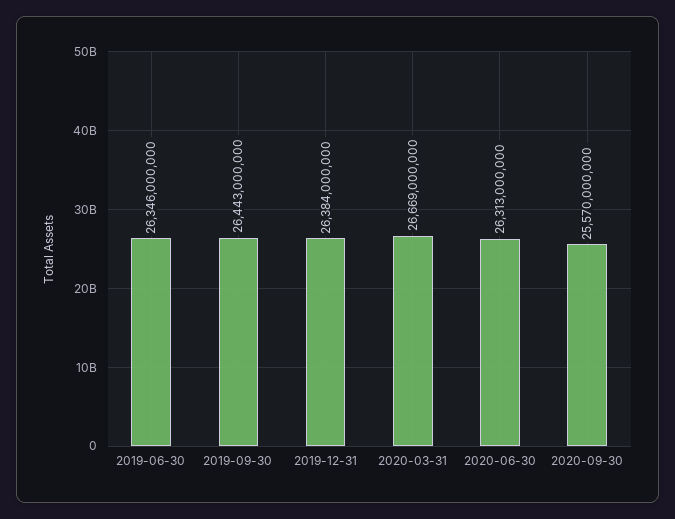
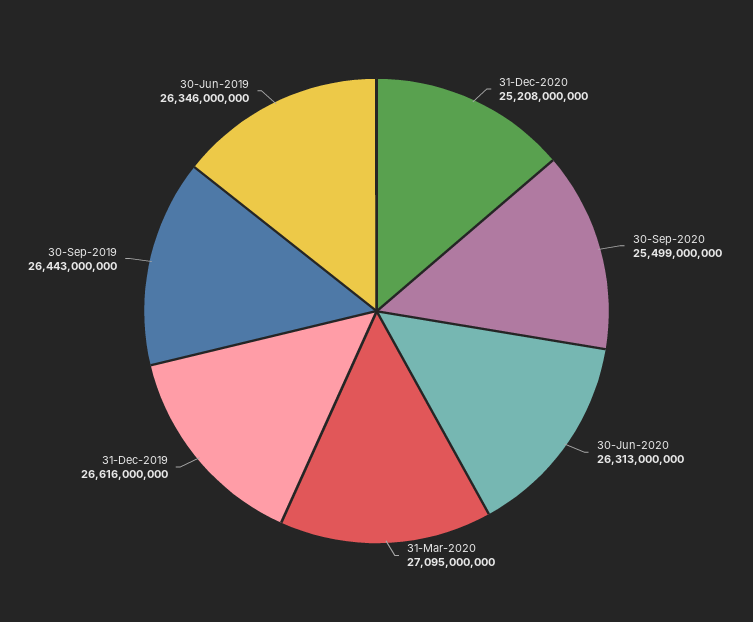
2019-12-31: 26384000000 -> 26616000000
2020-03-31: 26669000000 -> 27095000000
2020-09-30: 25570000000 -> 25499000000
31-Dec-2020: none -> 25208000000

